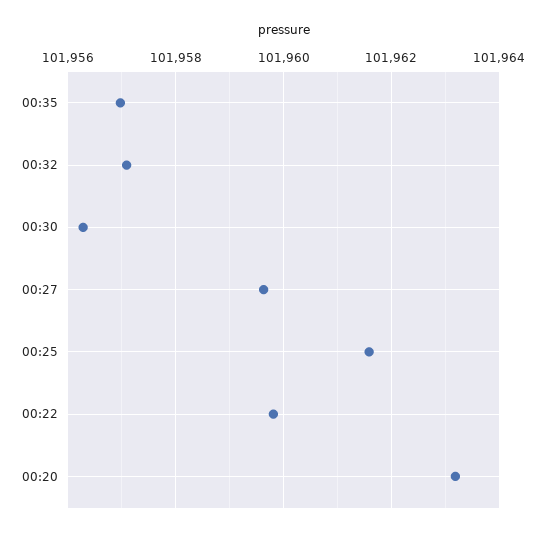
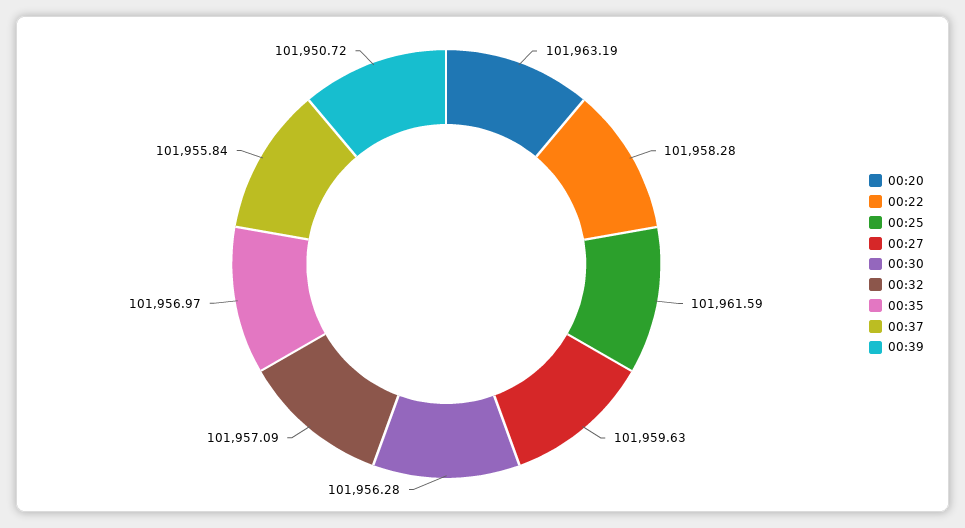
00:22: 101959.8 -> 101958.28
00:37: none -> 101955.84
00:39: none -> 101950.72

